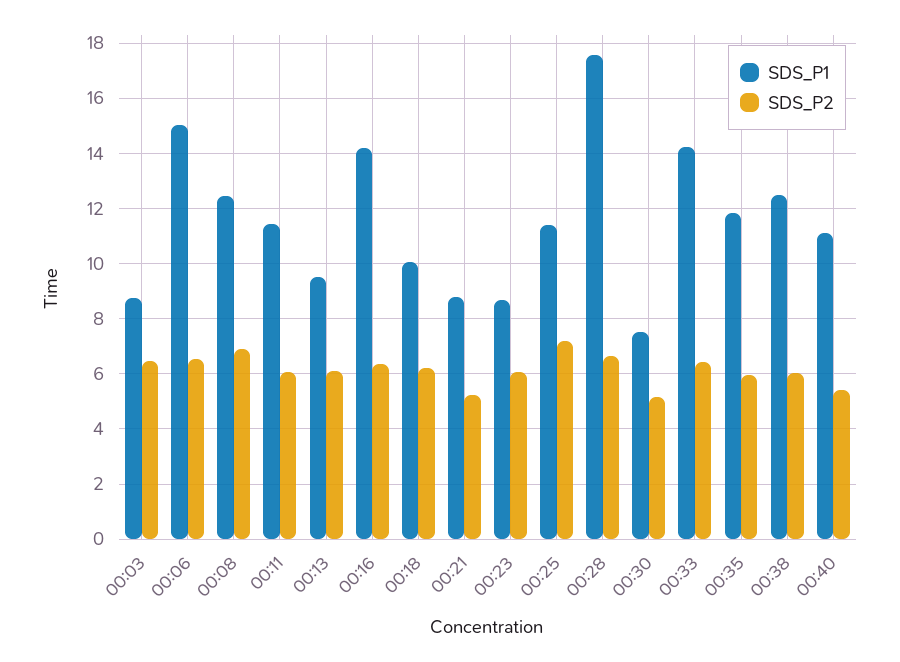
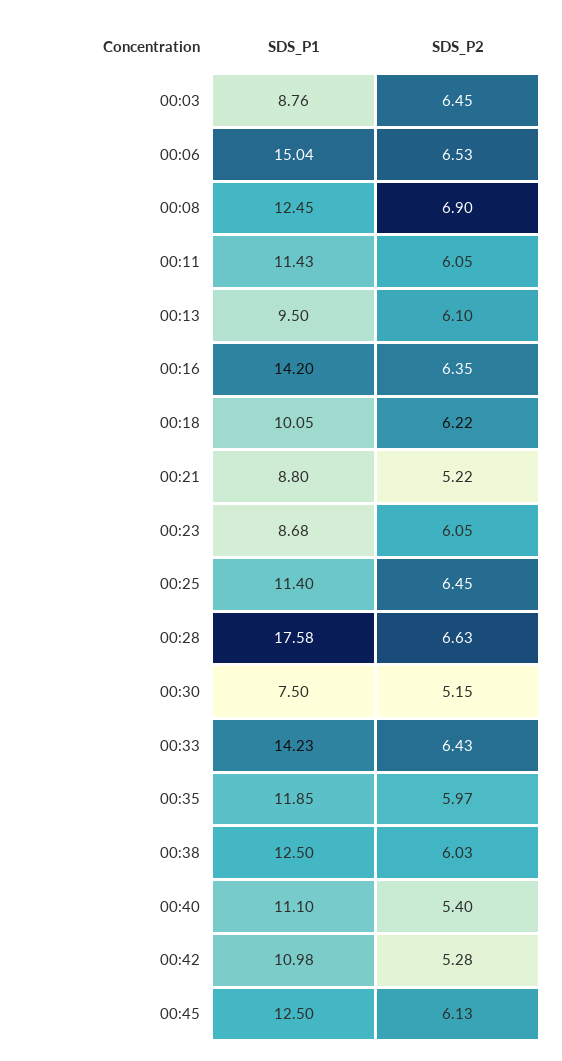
SDS_P2, 00:25: 7.25 -> 6.45
SDS_P1, 00:42: none -> 10.98
SDS_P2, 00:42: none -> 5.28
SDS_P1, 00:45: none -> 12.5
SDS_P2, 00:45: none -> 6.13

